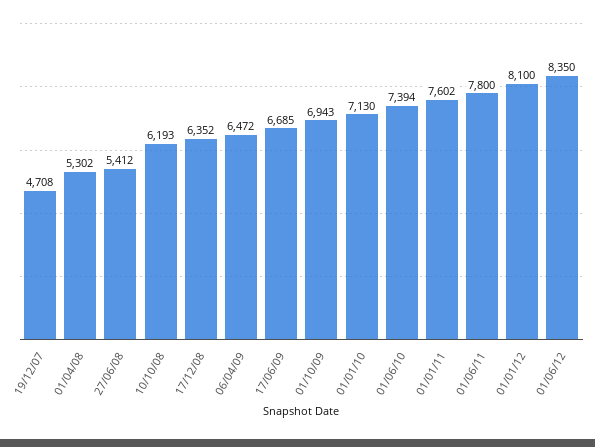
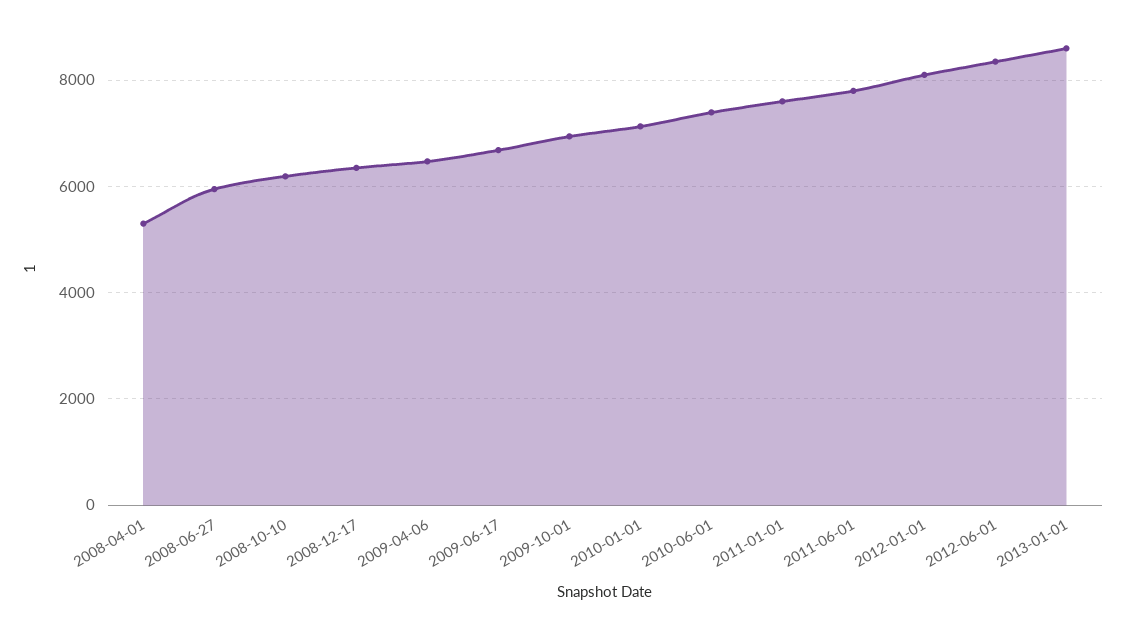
19/12/07: 4708 -> none
27/06/08: 5412 -> 6000
2013-01-01: none -> 8600

